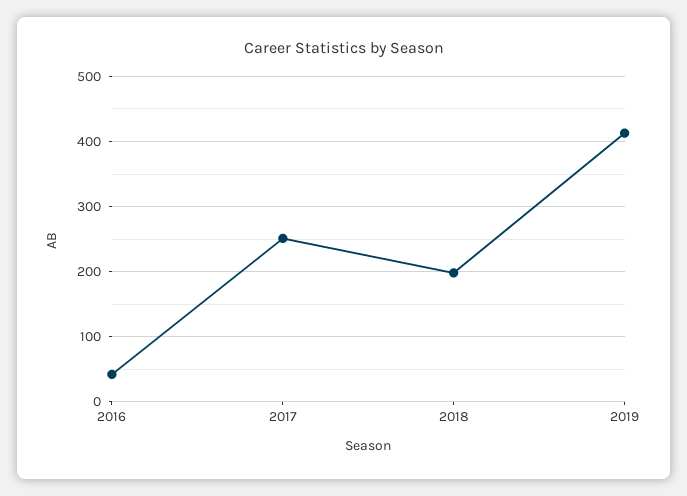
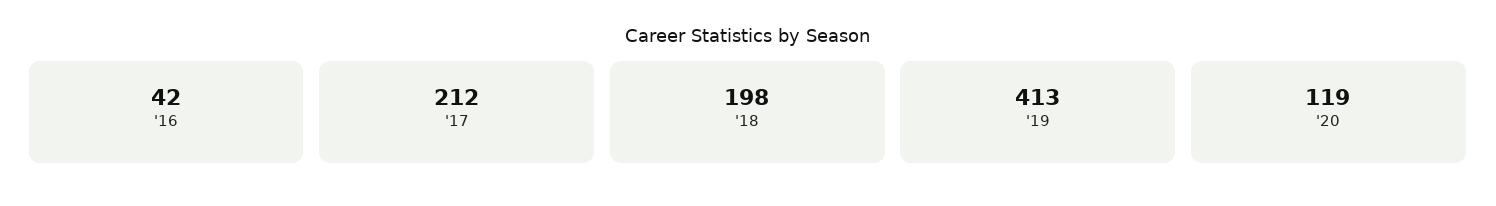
2017: 250 -> 212
'20: none -> 119

